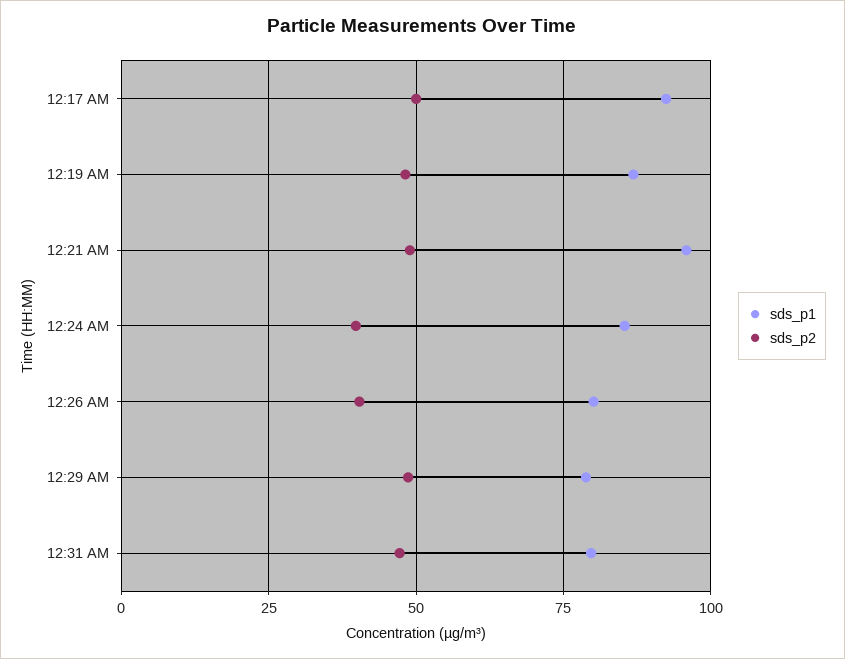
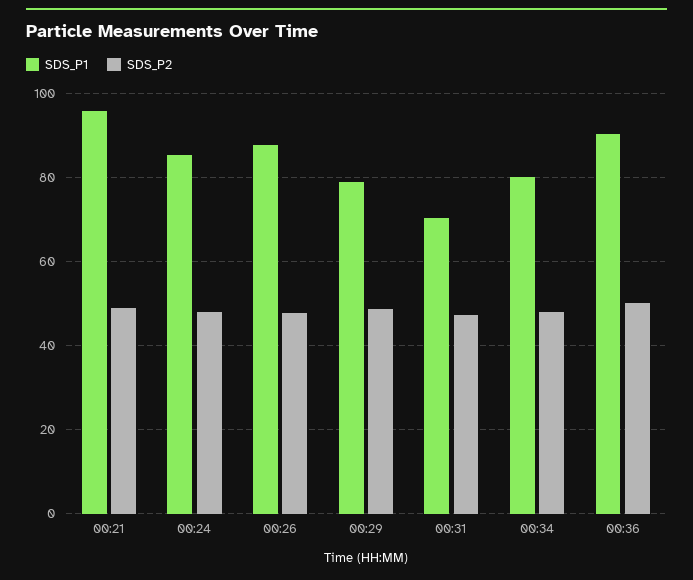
sds_p1, 12:17 AM: 92.5 -> none
sds_p2, 12:17 AM: 50 -> none
sds_p1, 12:19 AM: 87.5 -> none
sds_p2, 12:19 AM: 47.5 -> none
sds_p2, 12:24 AM: 40 -> 48
sds_p1, 12:26 AM: 80 -> 88
sds_p2, 12:26 AM: 40 -> 48
sds_p1, 12:31 AM: 80 -> 70
sds_p1, 00:34: none -> 80
sds_p2, 00:34: none -> 48
sds_p1, 00:36: none -> 90
sds_p2, 00:36: none -> 50

